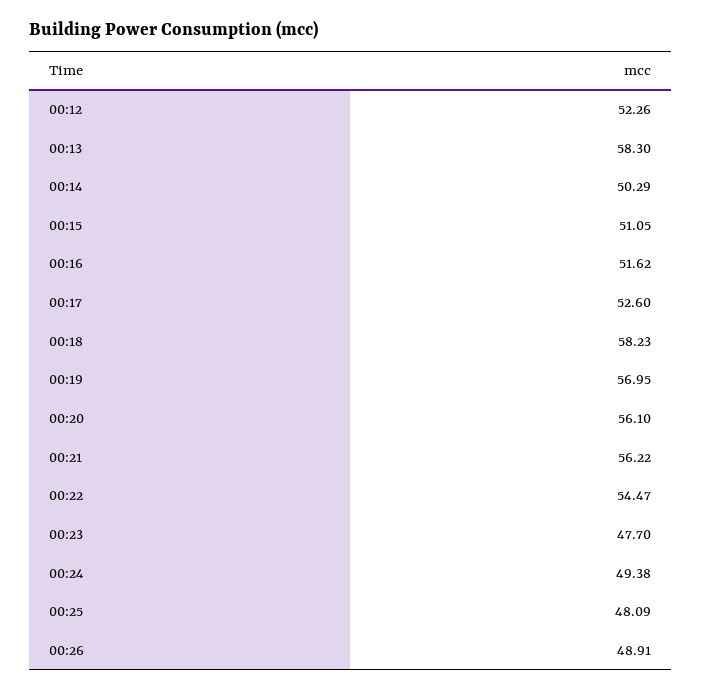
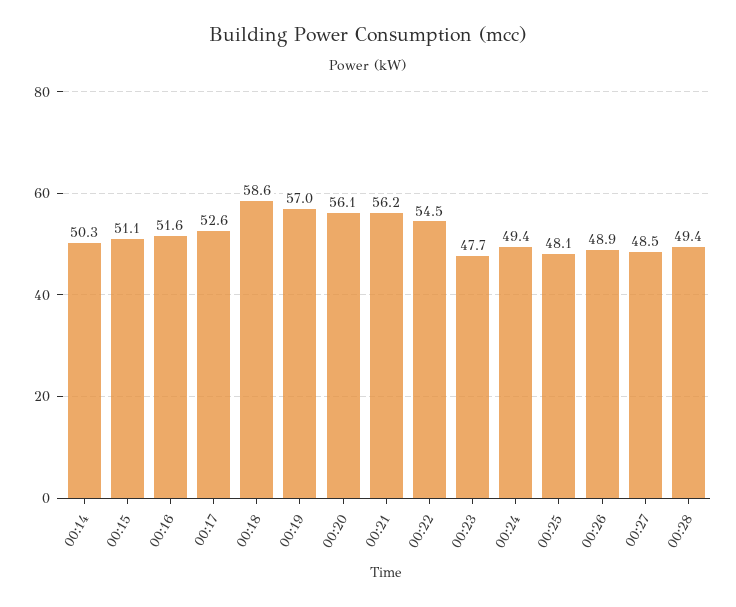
00:12: 52.26 -> none
00:13: 58.3 -> none
00:18: 58.23 -> 58.6
00:27: none -> 48.5
00:28: none -> 49.4

